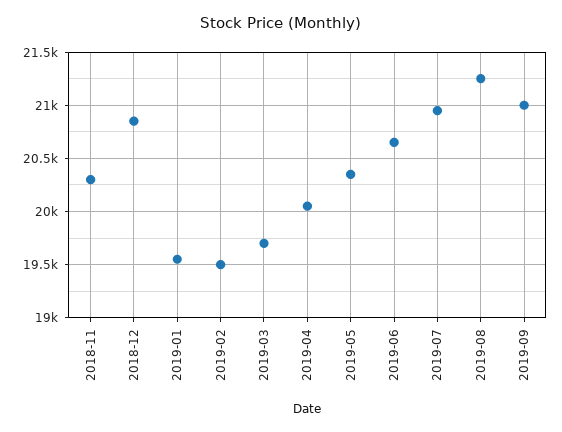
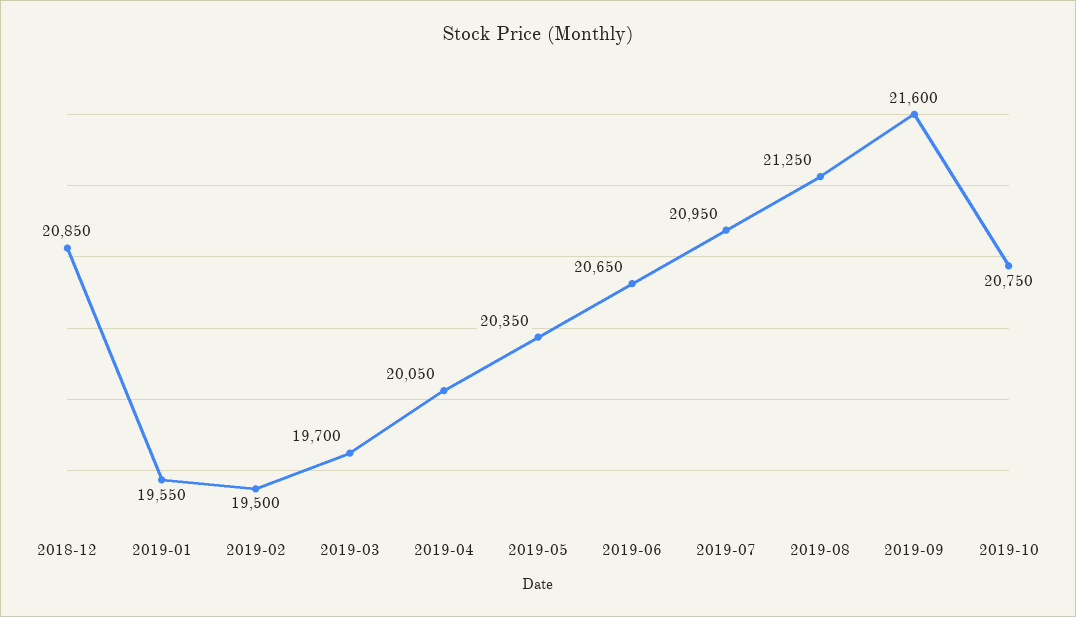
2018-11: 20300 -> none
2019-09: 21000 -> 21600
2019-10: none -> 20750

